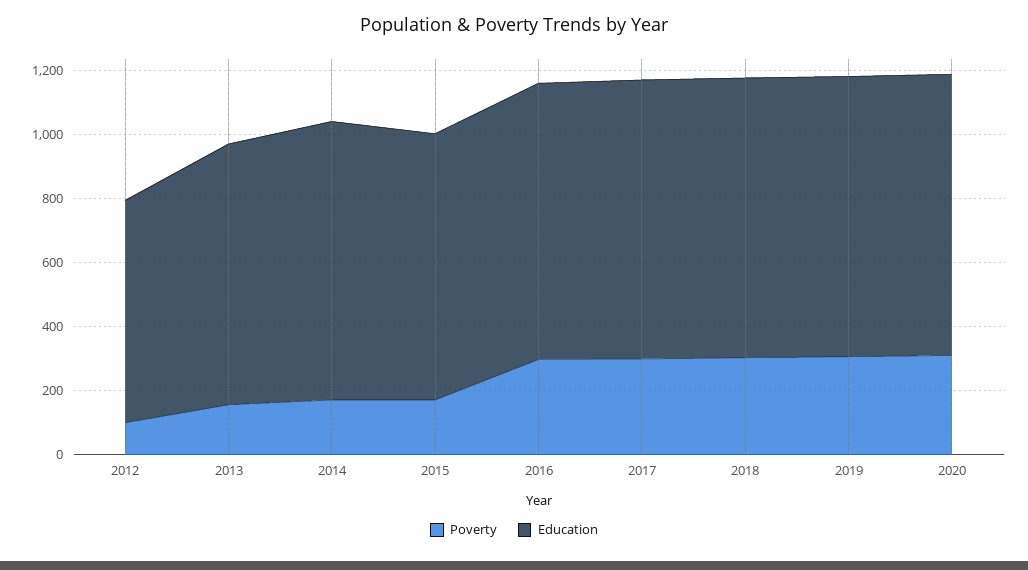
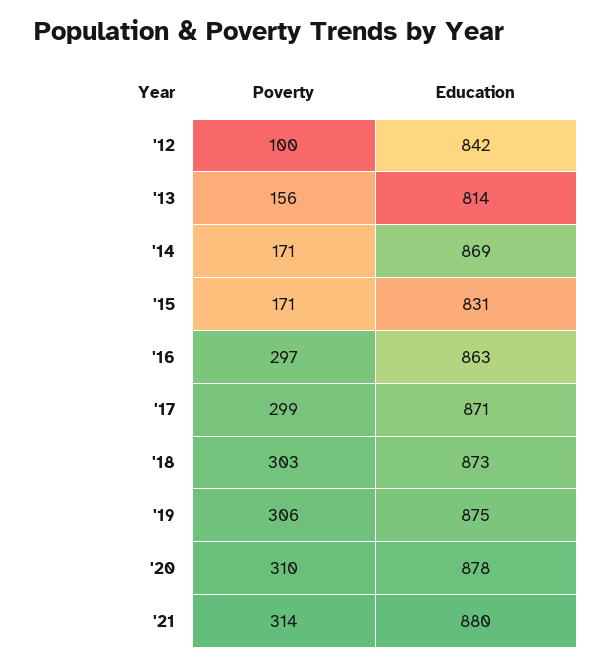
Education, 2012: 700 -> 842
Poverty, '21: none -> 314
Education, '21: none -> 880

